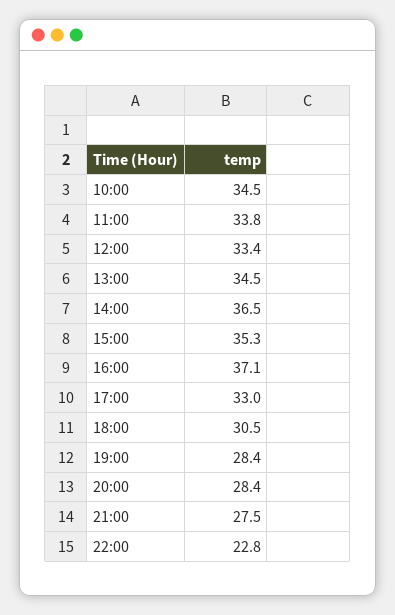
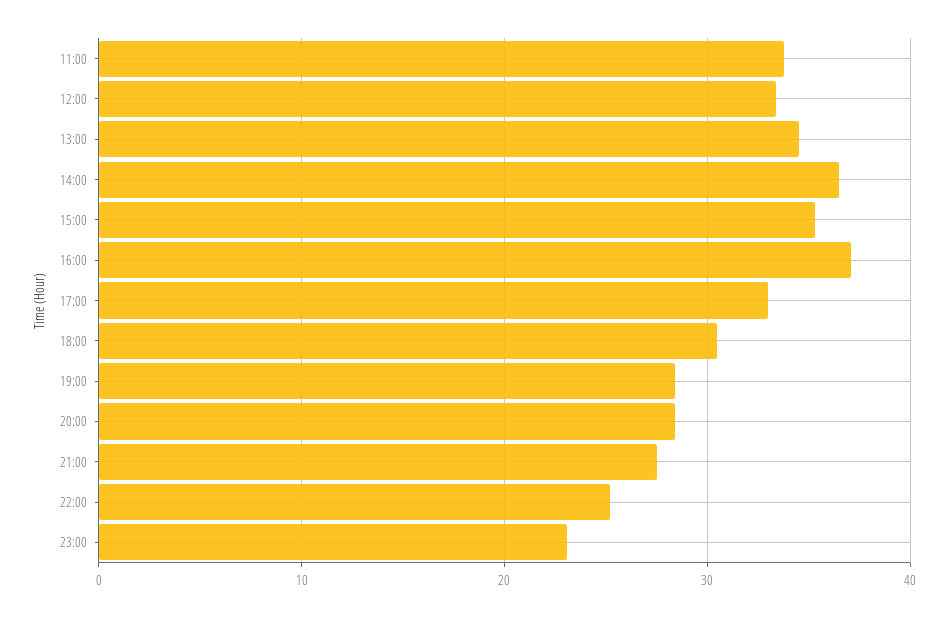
10:00: 34.5 -> none
22:00: 22.8 -> 25
23:00: none -> 23

